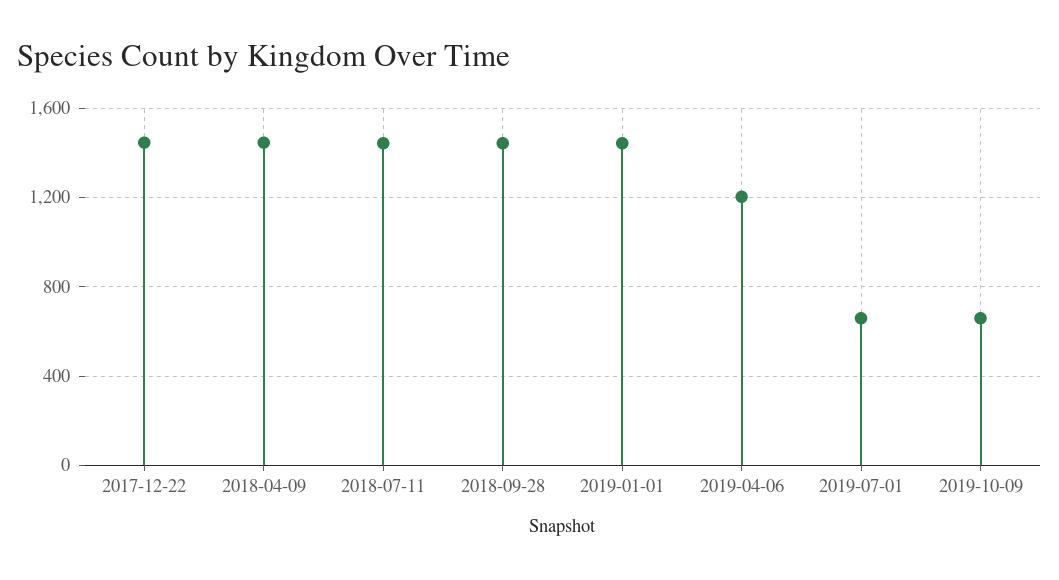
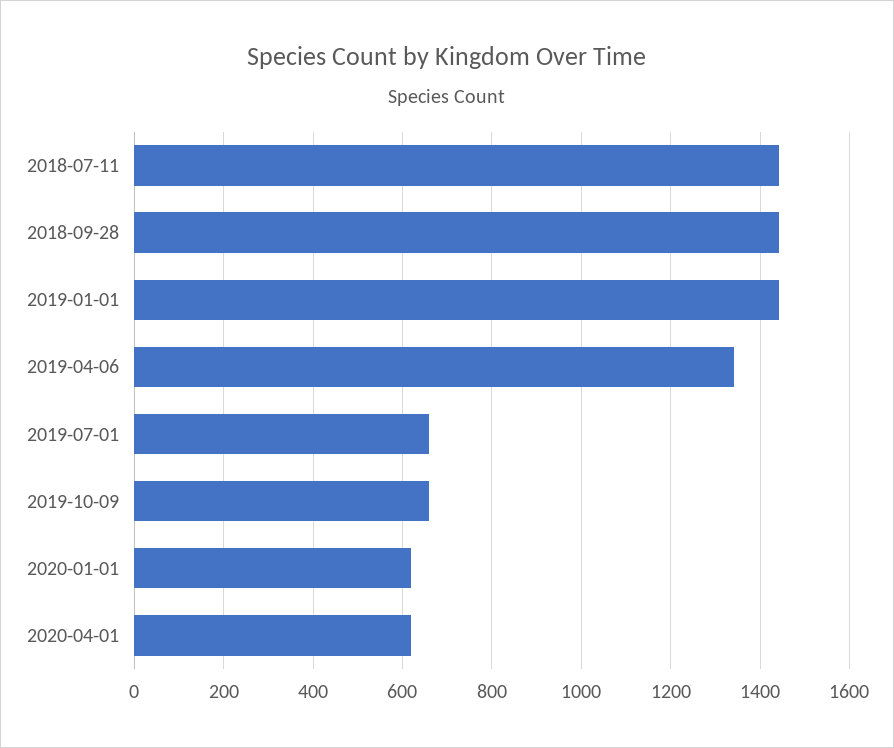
2017-12-22: 1450 -> none
2018-04-09: 1450 -> none
2019-04-06: 1200 -> 1340
2020-01-01: none -> 620
2020-04-01: none -> 620

